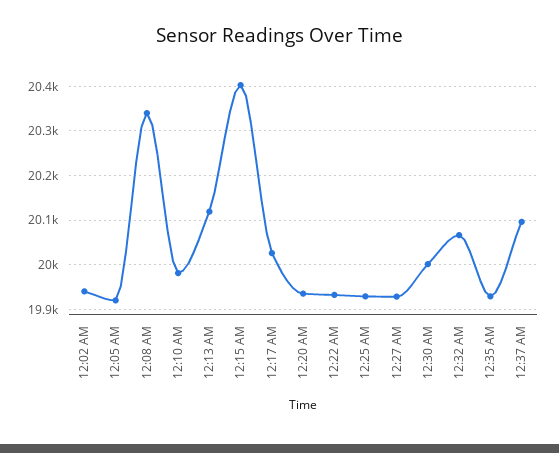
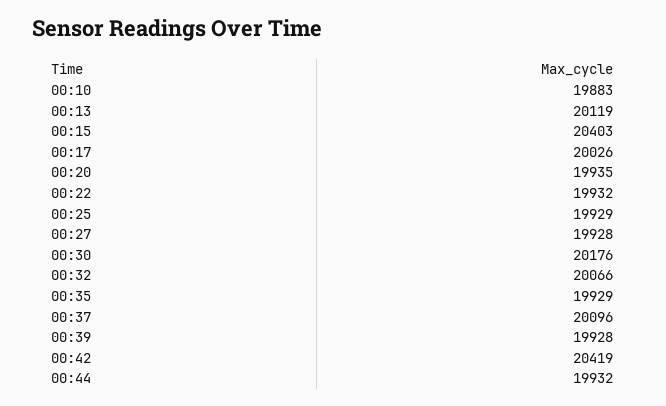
12:02 AM: 19940 -> none
12:05 AM: 19920 -> none
12:08 AM: 20340 -> none
12:10 AM: 19980 -> 19883
12:30 AM: 20000 -> 20176
00:39: none -> 19928
00:42: none -> 20419
00:44: none -> 19932

